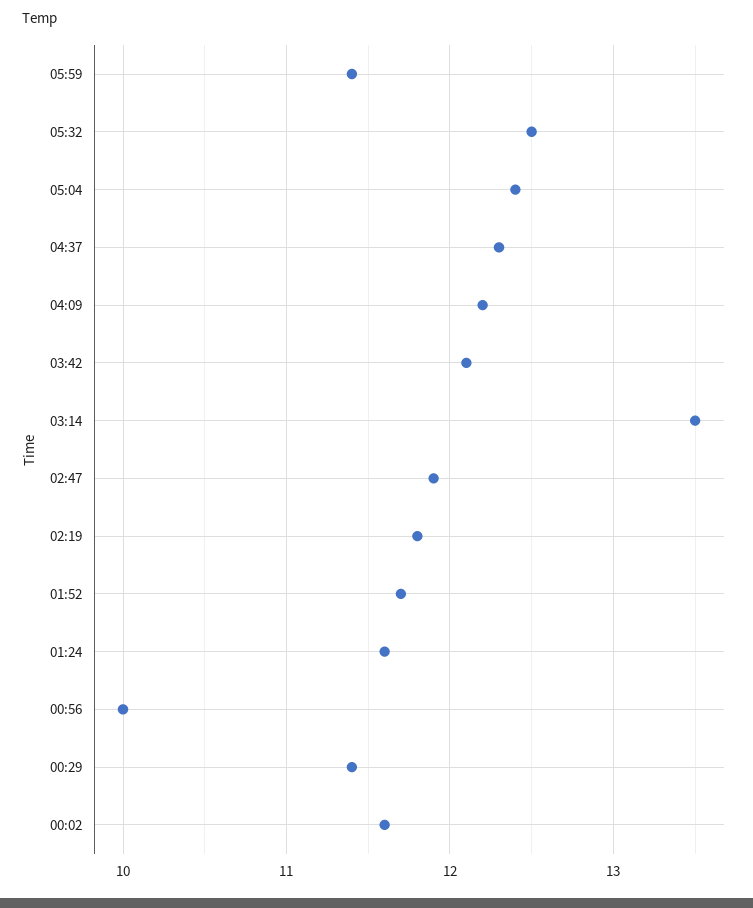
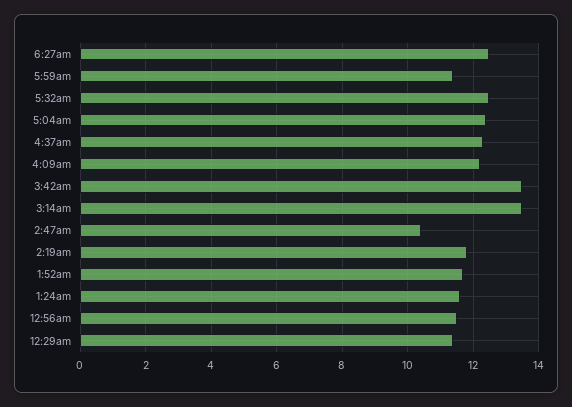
03:42: 12.1 -> 13.5
02:47: 11.9 -> 10.5
00:56: 10 -> 11.5
00:02: 11.6 -> none
6:27am: none -> 12.5

